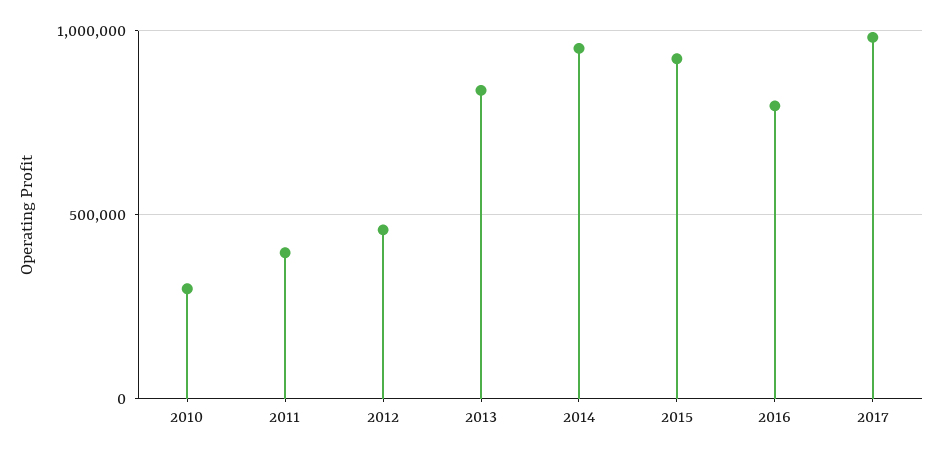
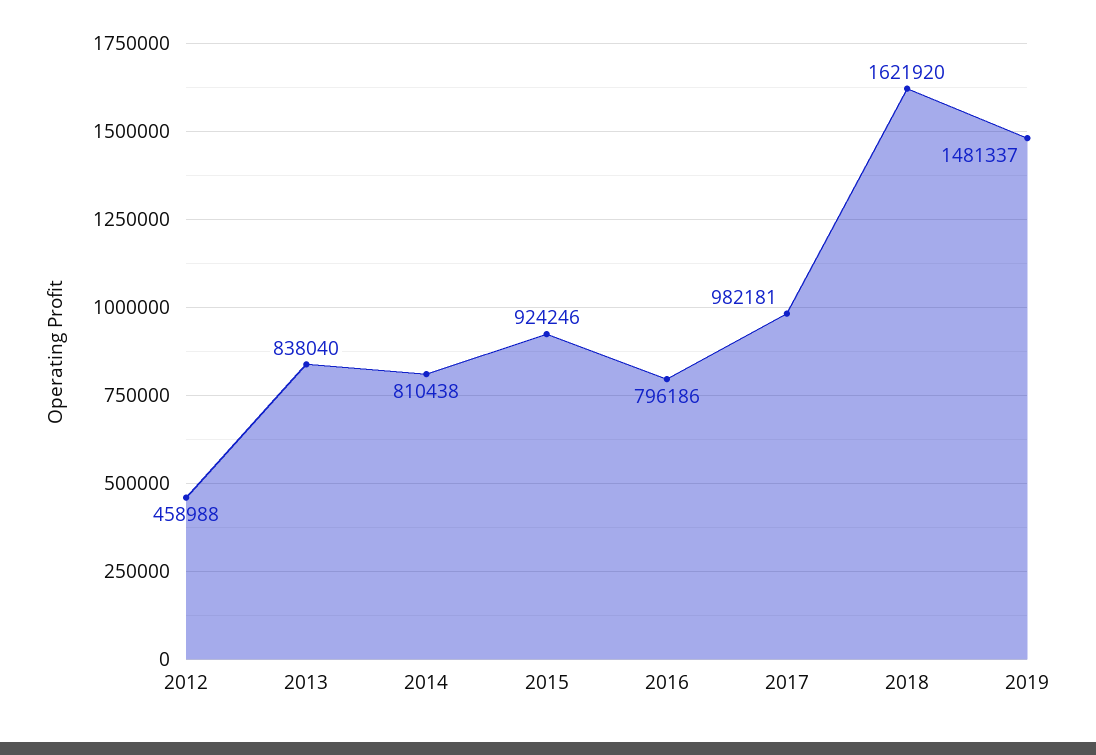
2010: 300000 -> none
2011: 400000 -> none
2014: 950000 -> 810438
2018: none -> 1621920
2019: none -> 1481337

